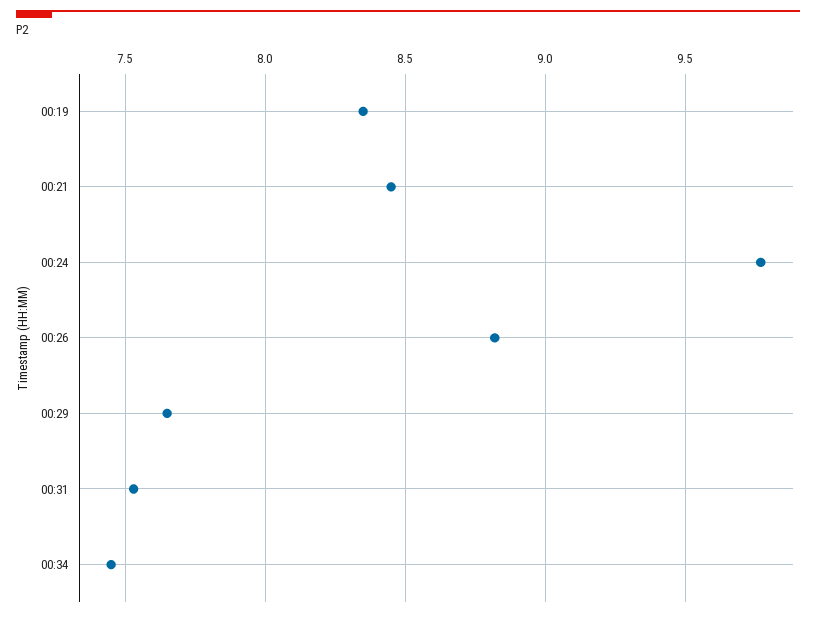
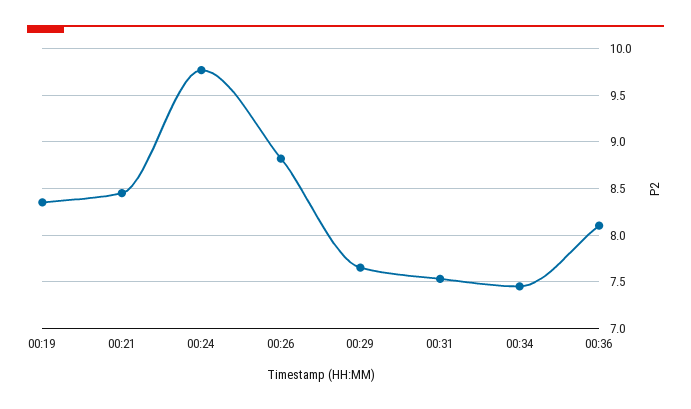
00:36: none -> 8.1

